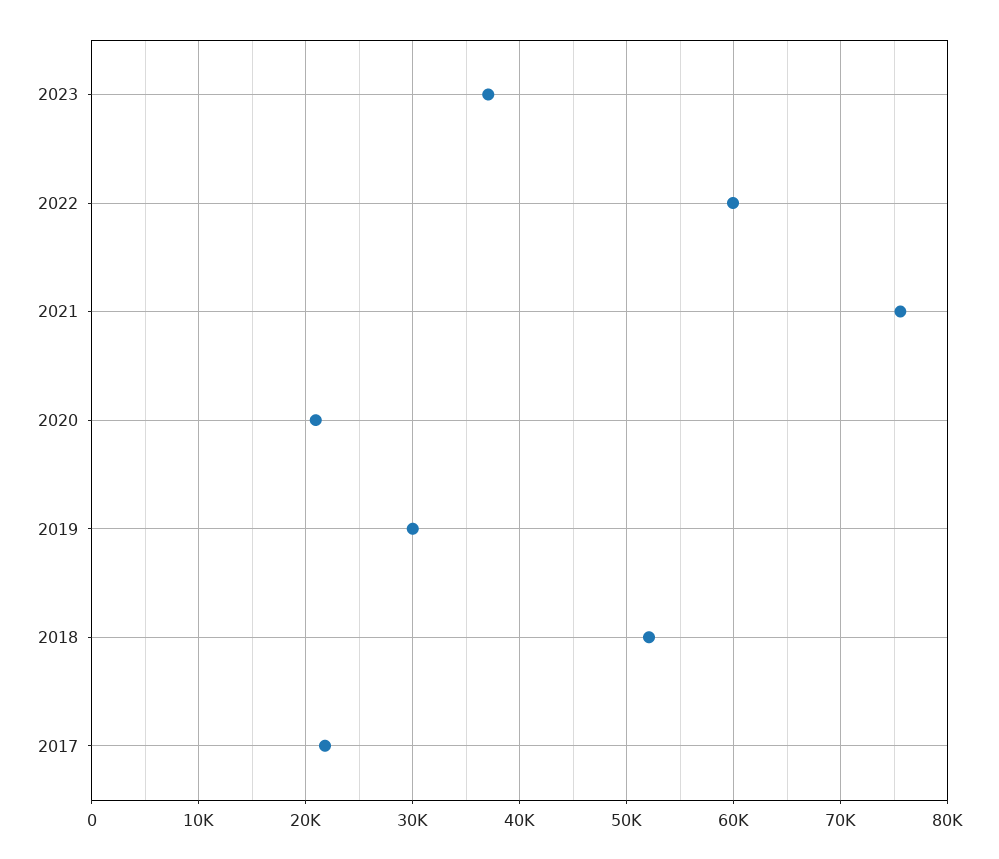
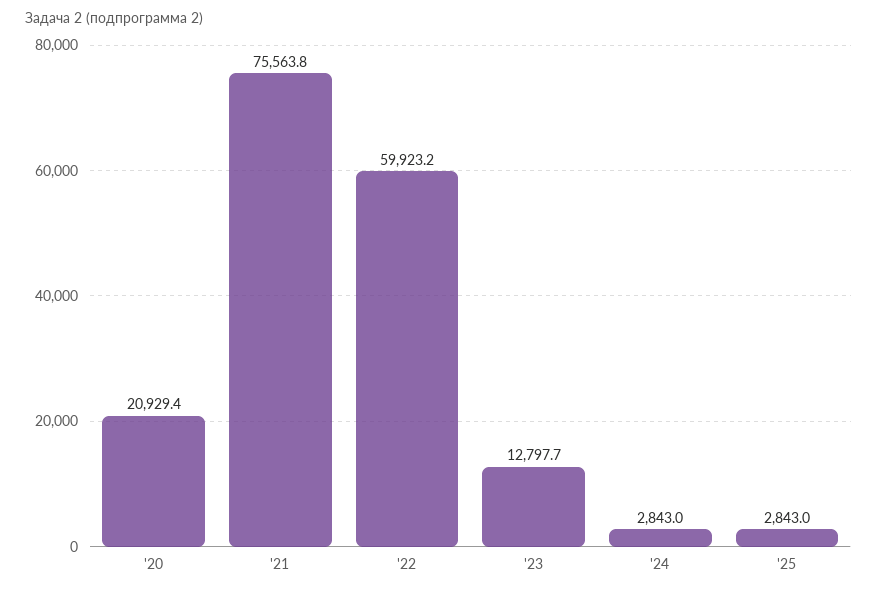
2023: 37000 -> 12797.7
2019: 30000 -> none
2018: 52000 -> none
2017: 22000 -> none
'24: none -> 2843
'25: none -> 2843

